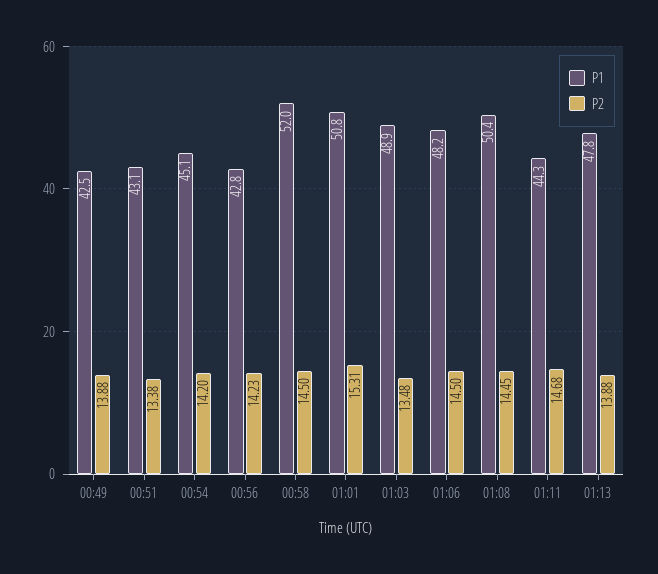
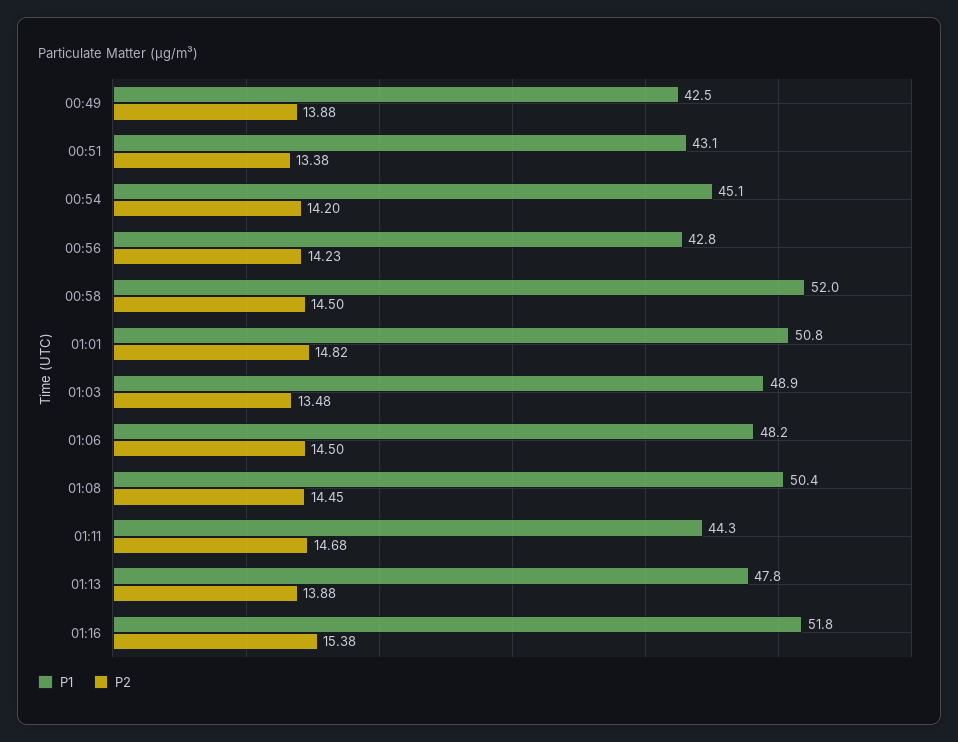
P2, 01:01: 15.31 -> 14.82
P1, 01:16: none -> 51.8
P2, 01:16: none -> 15.38

